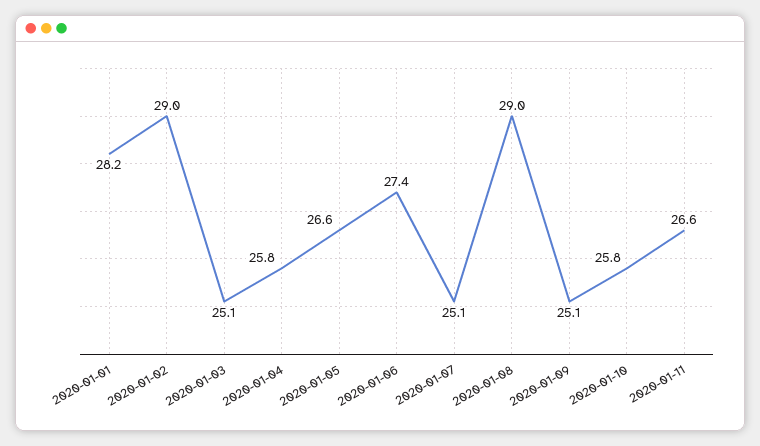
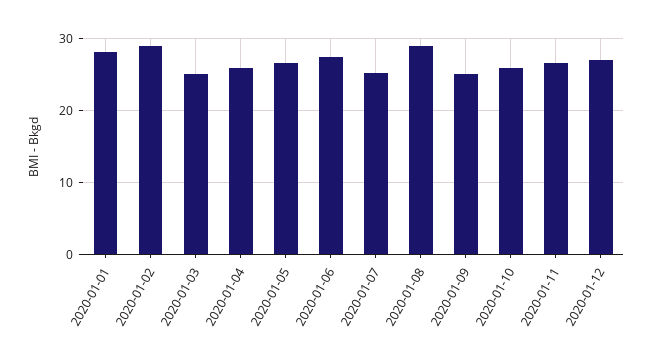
2020-01-12: none -> 27

